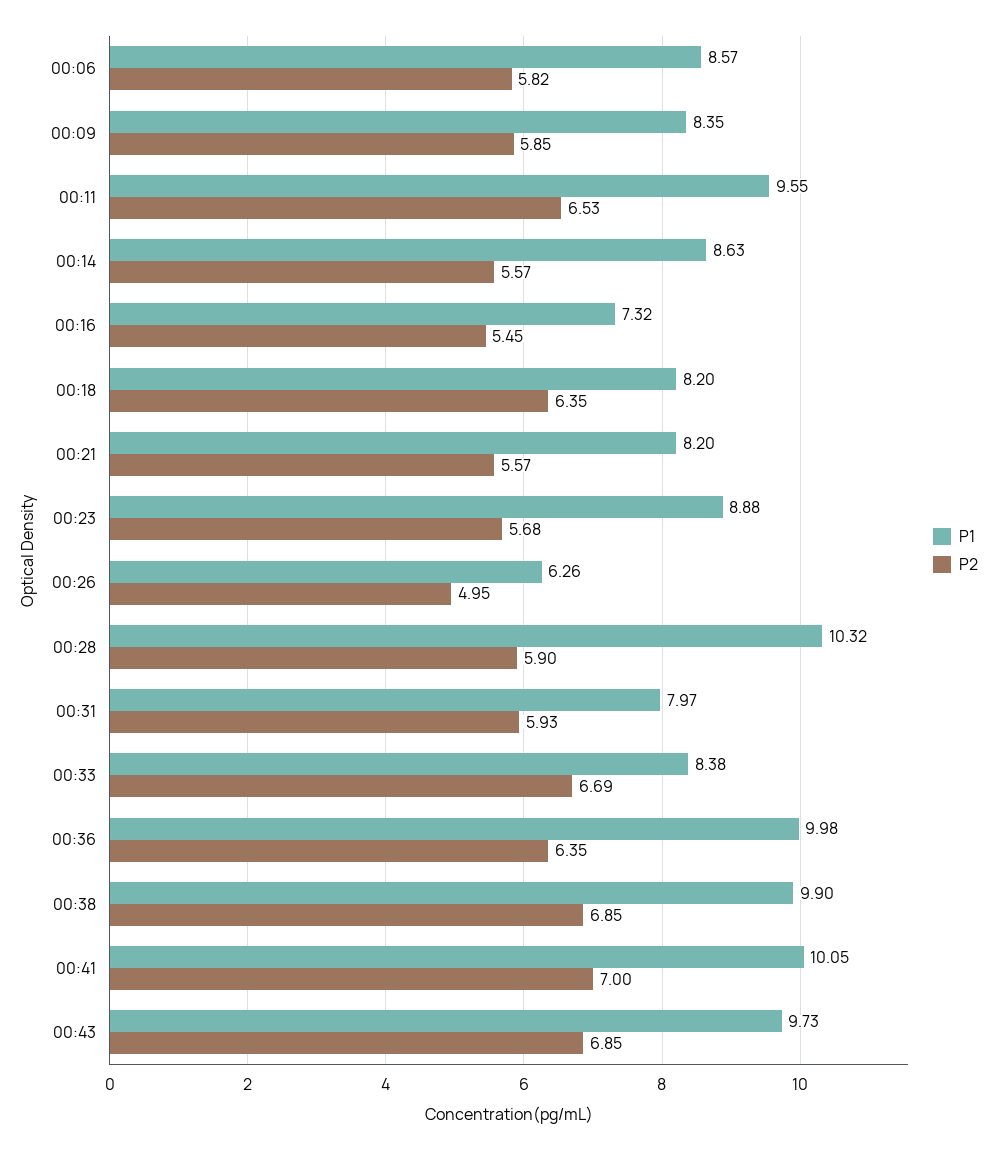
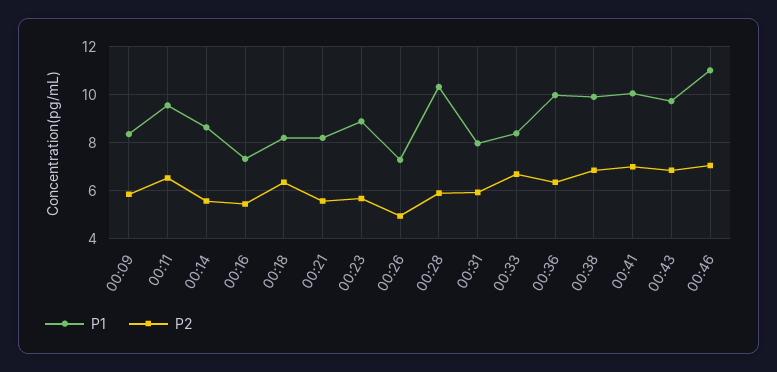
P1, 00:06: 8.57 -> none
P2, 00:06: 5.82 -> none
P1, 00:26: 6.26 -> 7.25
P1, 00:46: none -> 11
P2, 00:46: none -> 7

